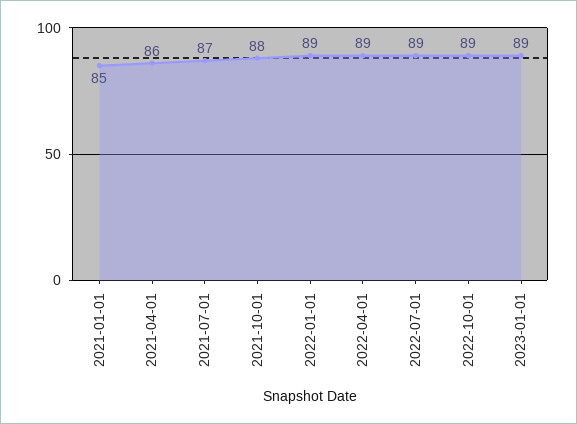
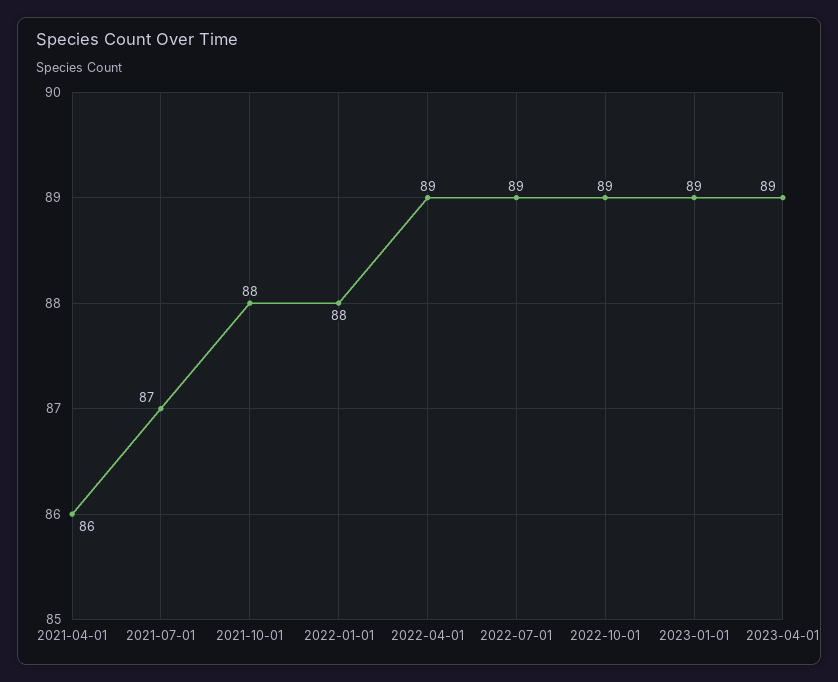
2021-01-01: 85 -> none
2022-01-01: 89 -> 88
2023-04-01: none -> 89

